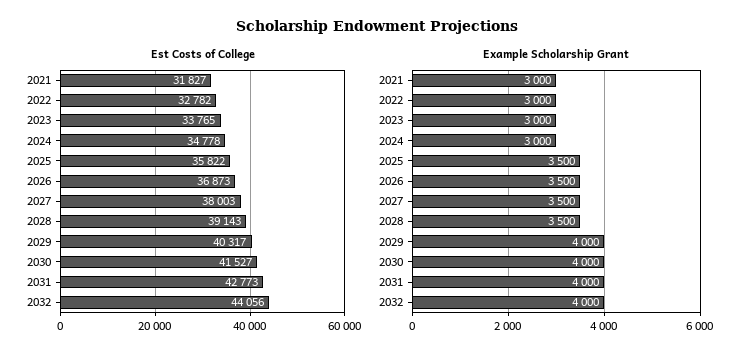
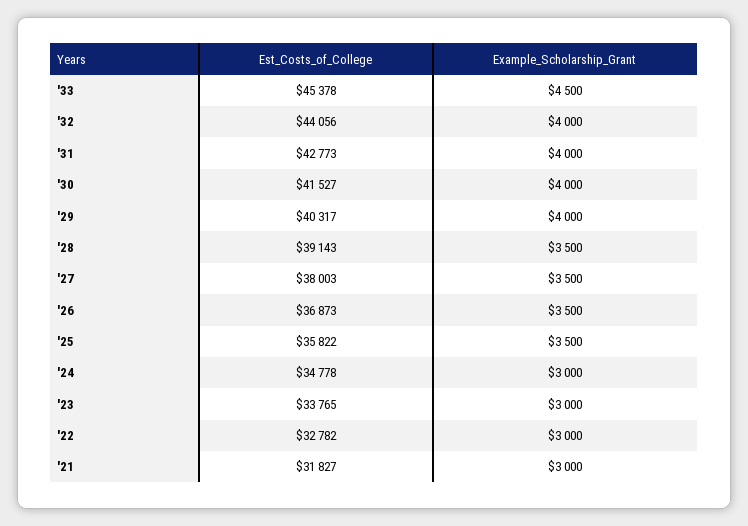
Est Costs of College, '33: none -> 45378
Example Scholarship Grant, '33: none -> 4500

